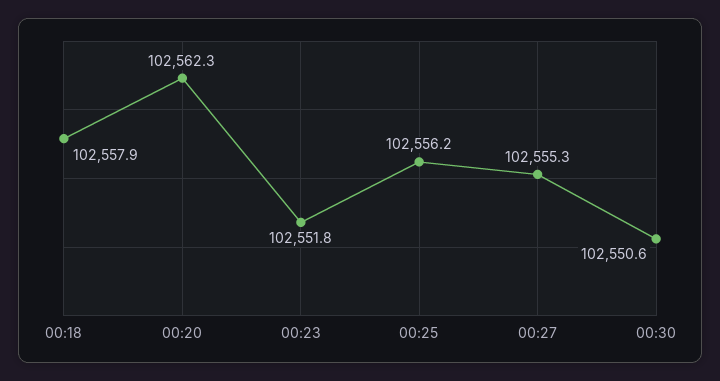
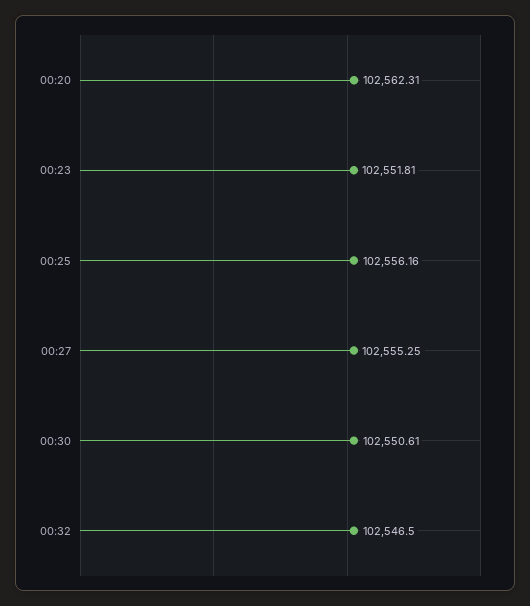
00:18: 102557.9 -> none
00:32: none -> 102546.5

